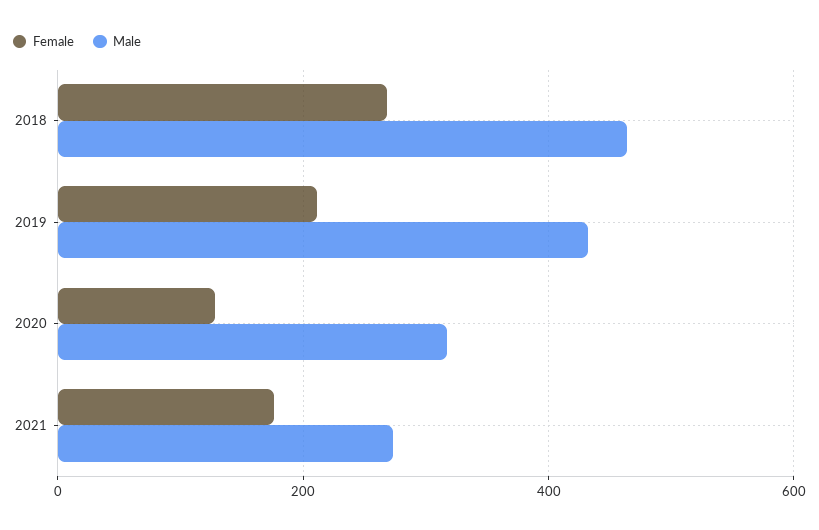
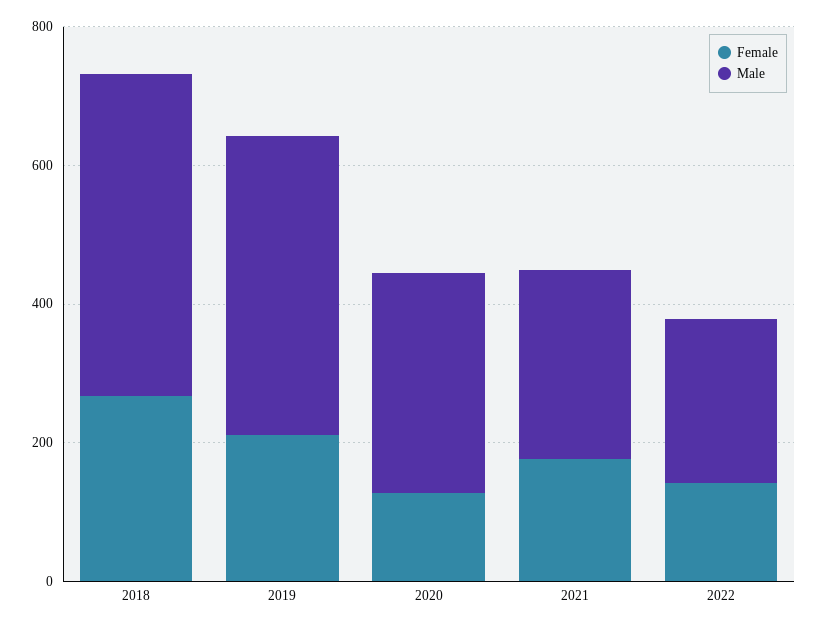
Female, 2022: none -> 150
Male, 2022: none -> 250

